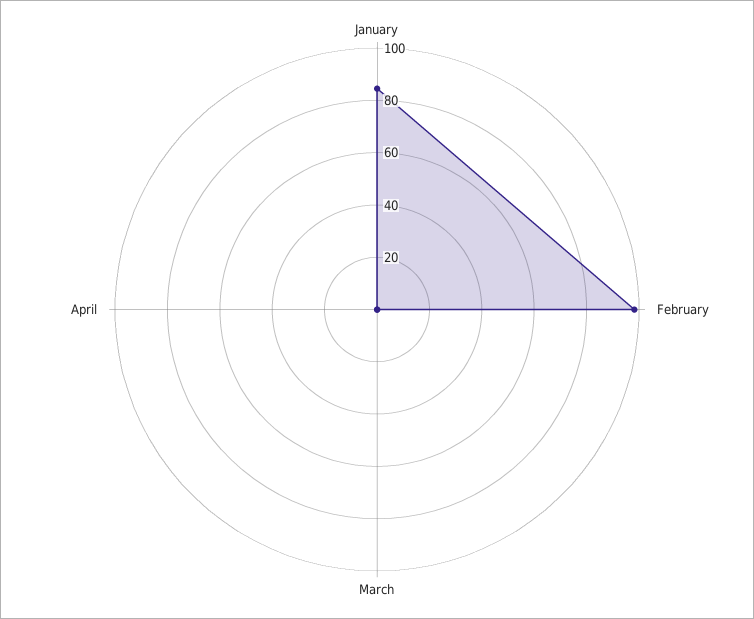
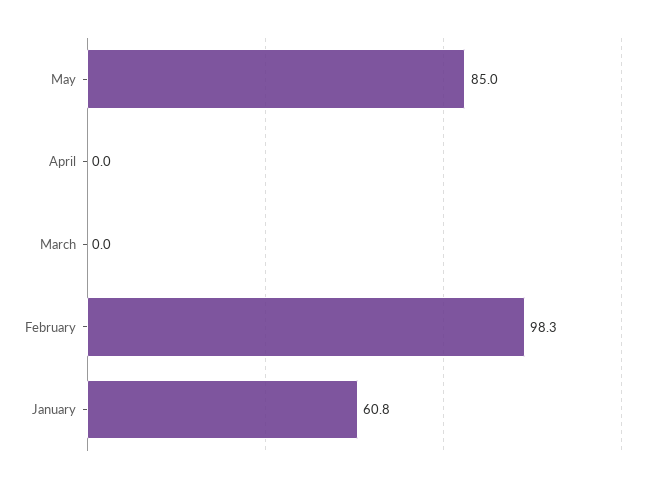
January: 85 -> 60.8
May: none -> 85

